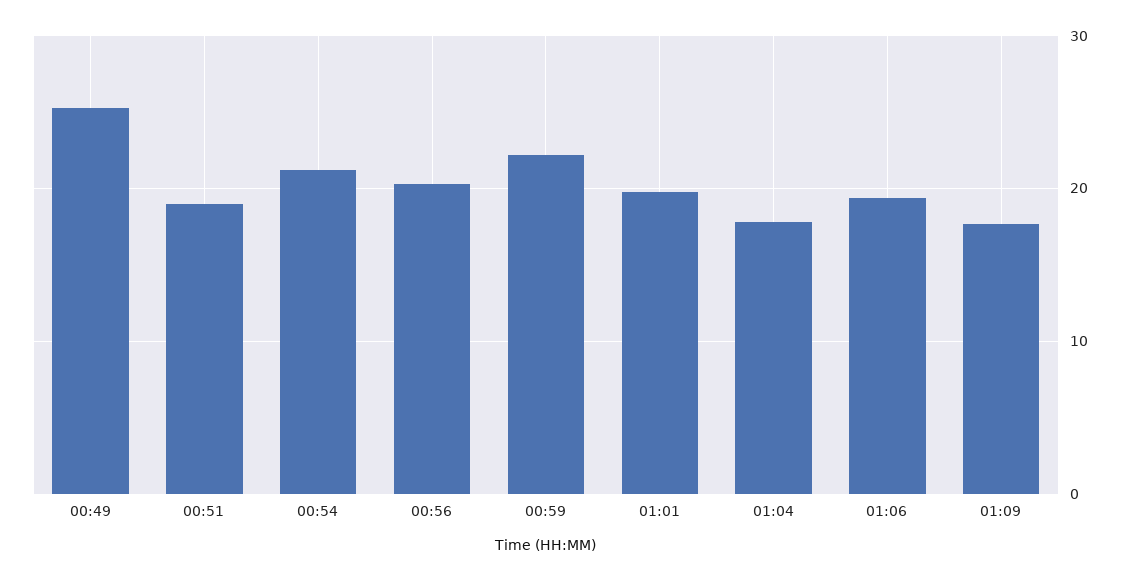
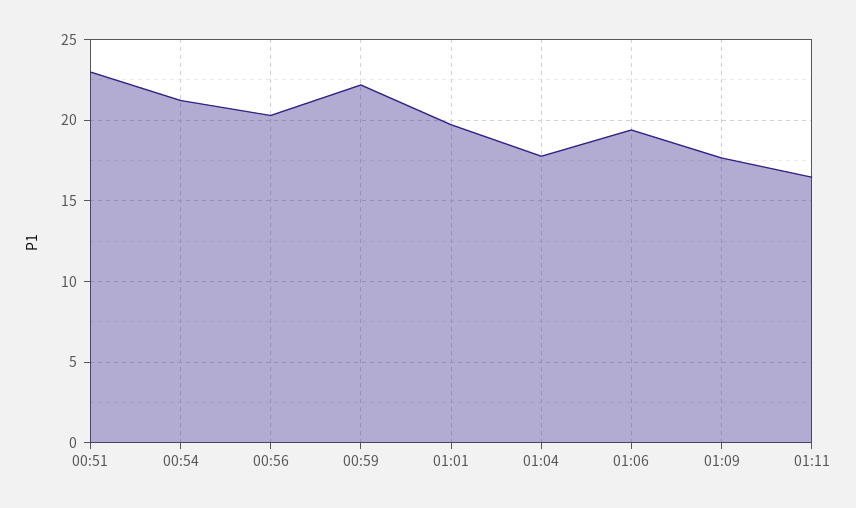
00:49: 25 -> none
00:51: 19 -> 23
01:11: none -> 16.5

